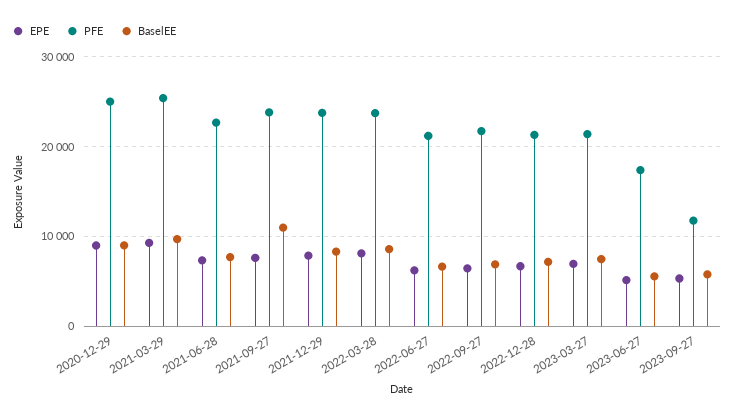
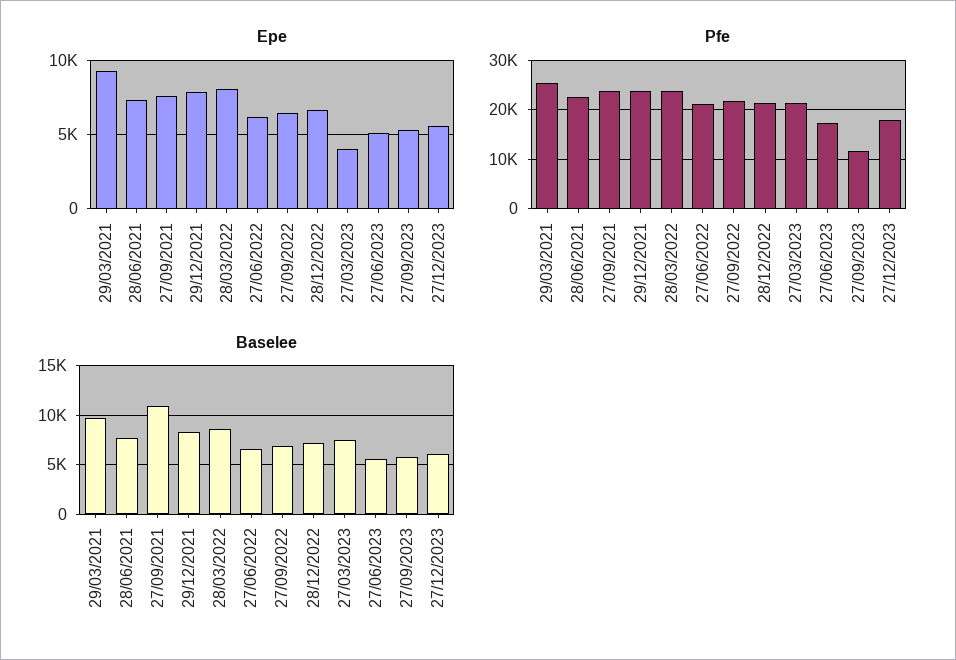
EPE, 2020-12-29: 9000 -> none
PFE, 2020-12-29: 25000 -> none
BaselEE, 2020-12-29: 9000 -> none
EPE, 2023-03-27: 7000 -> 4000
EPE, 27/12/2023: none -> 5500
PFE, 27/12/2023: none -> 18000
BaselEE, 27/12/2023: none -> 6000

